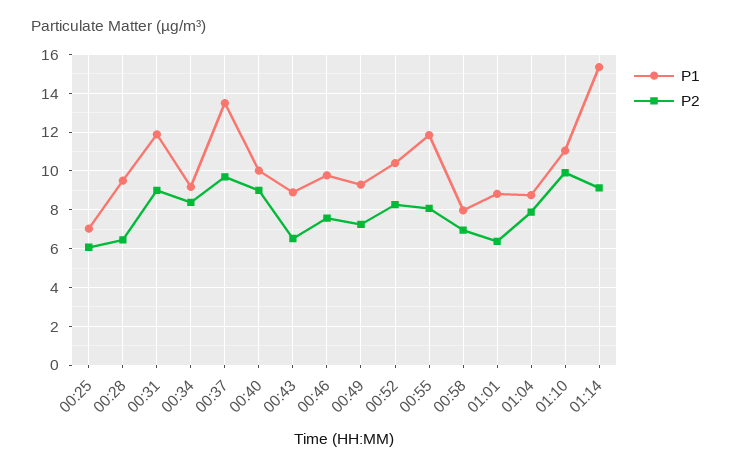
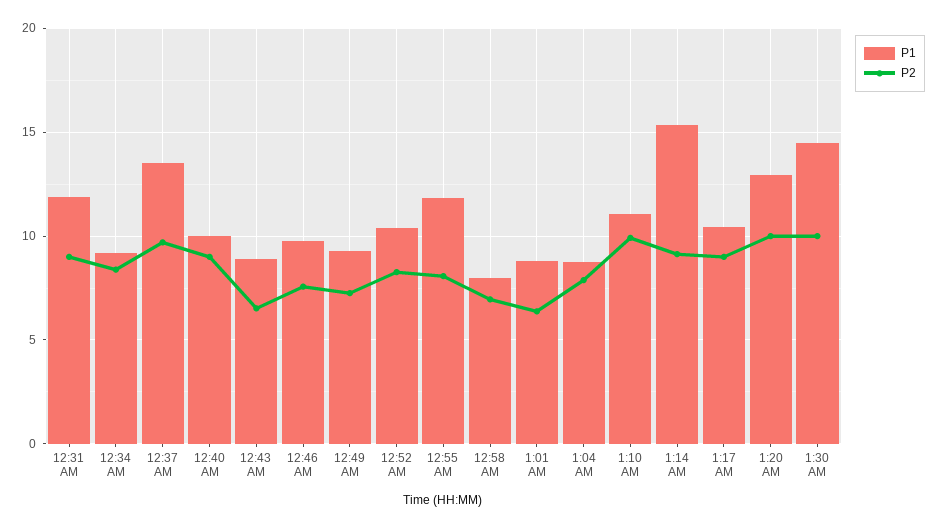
P1, 00:25: 7 -> none
P2, 00:25: 6 -> none
P1, 00:28: 9.5 -> none
P2, 00:28: 6.5 -> none
P1, 1:17 AM: none -> 10.5
P2, 1:17 AM: none -> 9
P1, 1:20 AM: none -> 13
P2, 1:20 AM: none -> 10
P1, 1:30 AM: none -> 14.5
P2, 1:30 AM: none -> 10

